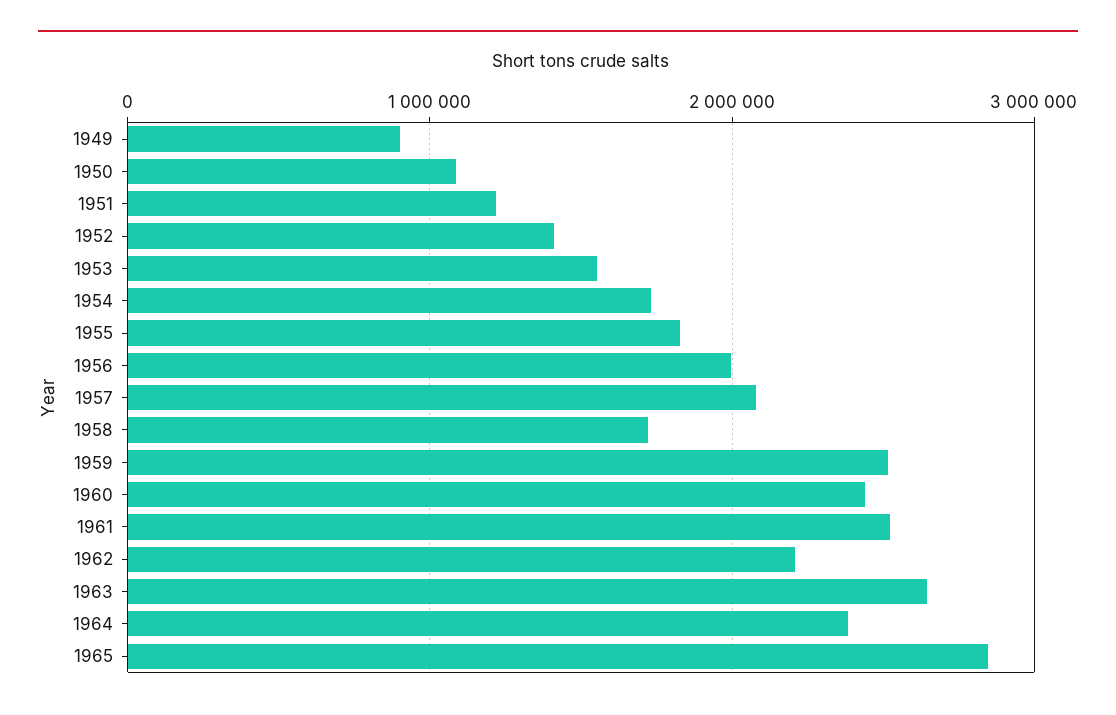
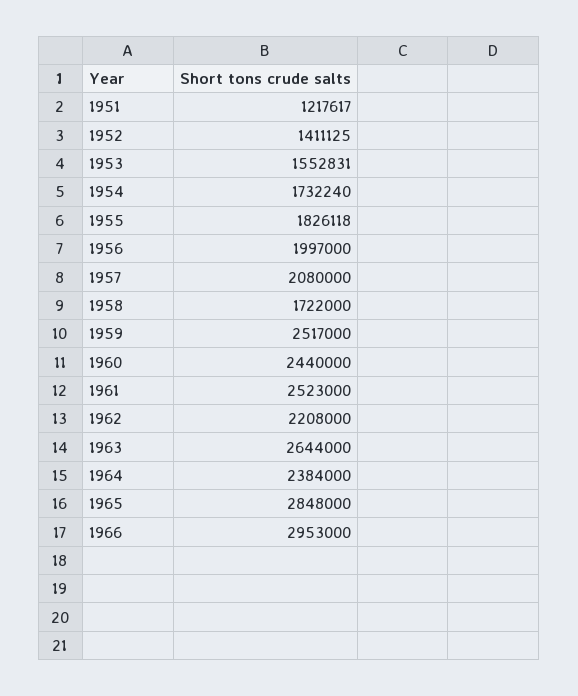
1949: 900000 -> none
1950: 1100000 -> none
1966: none -> 2953000

